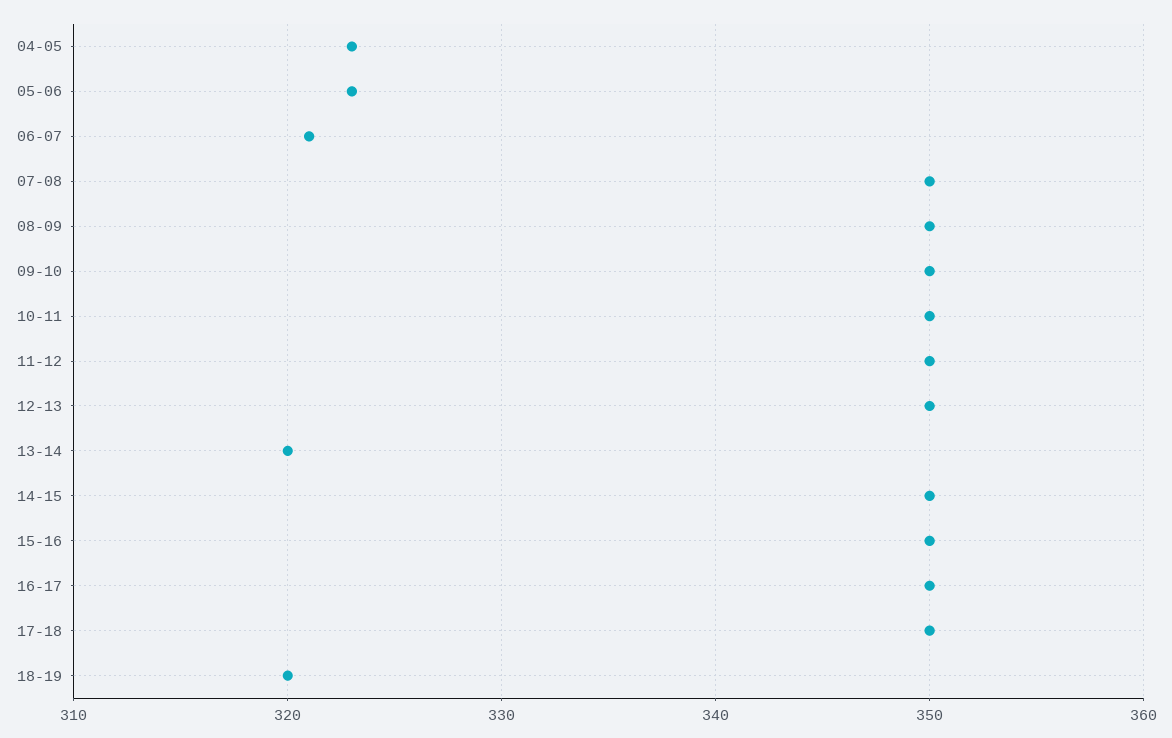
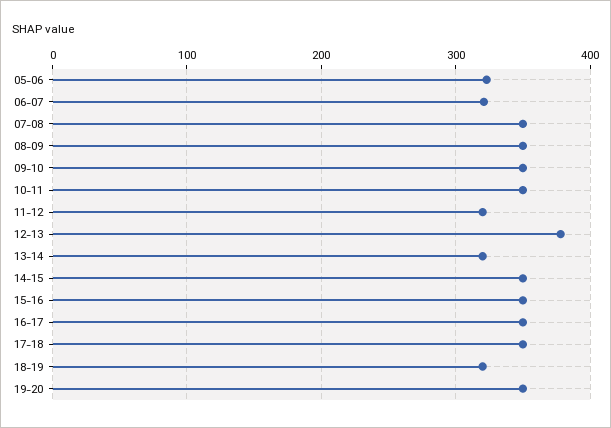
04-05: 323 -> none
11-12: 350 -> 320
12-13: 350 -> 380
19-20: none -> 350

